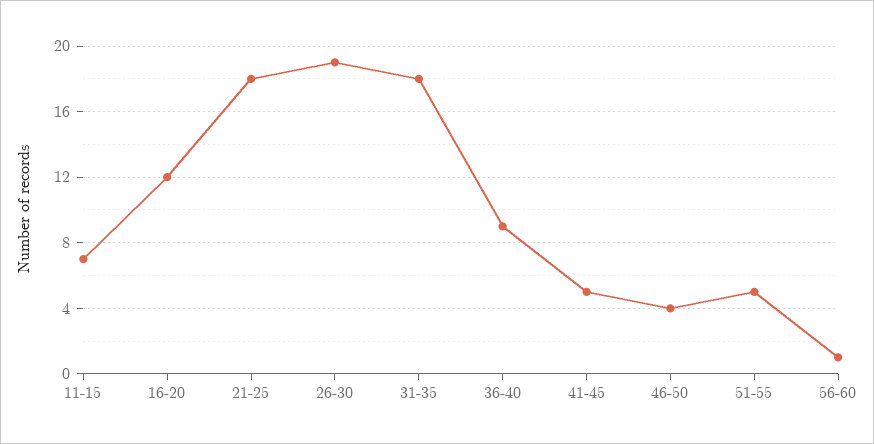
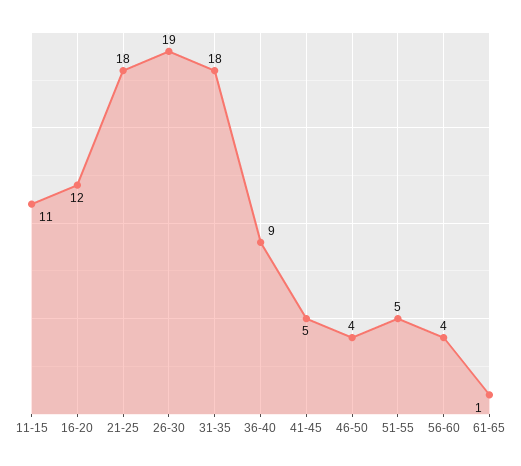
11-15: 7 -> 11
56-60: 1 -> 4
61-65: none -> 1

